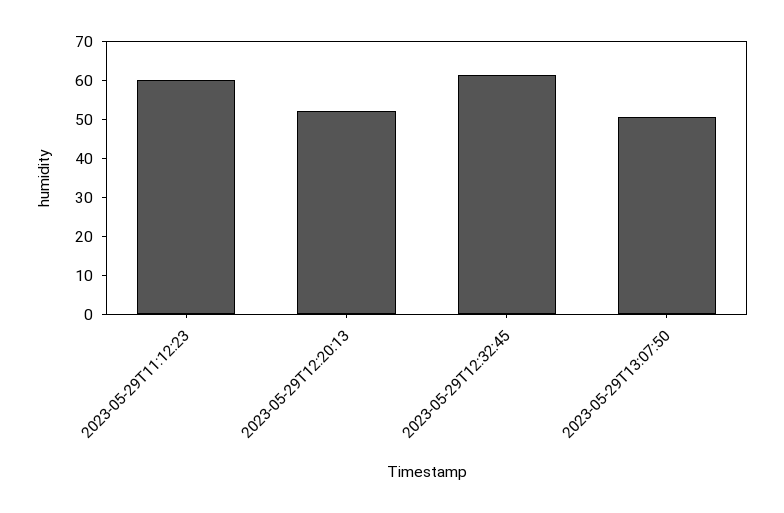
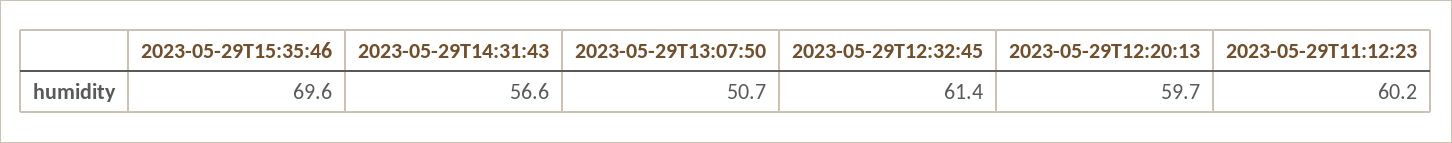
2023-05-29T12:20:13: 52.5 -> 59.7
2023-05-29T15:35:46: none -> 69.6
2023-05-29T14:31:43: none -> 56.6

